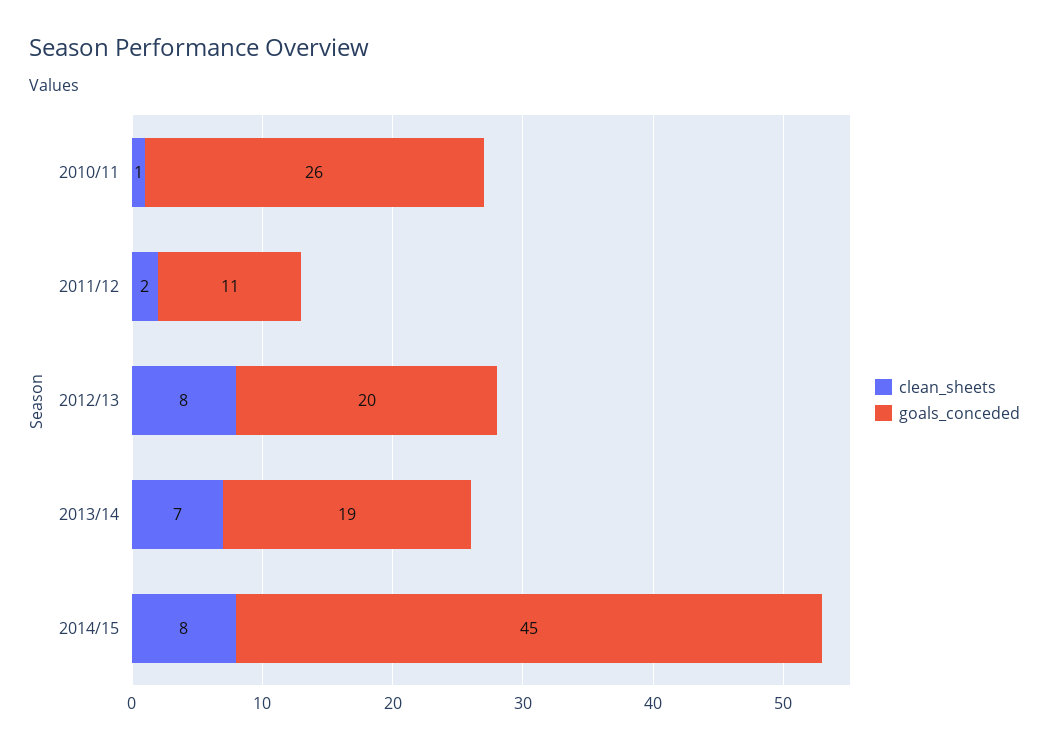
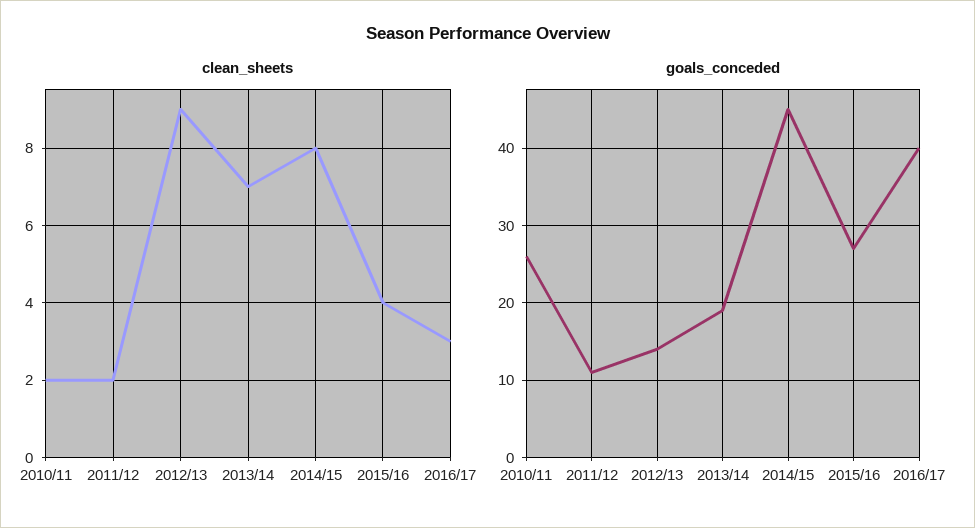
clean_sheets, 2010/11: 1 -> 2
clean_sheets, 2012/13: 8 -> 9
goals_conceded, 2012/13: 20 -> 14
clean_sheets, 2015/16: none -> 4
clean_sheets, 2016/17: none -> 3
goals_conceded, 2015/16: none -> 27
goals_conceded, 2016/17: none -> 40

